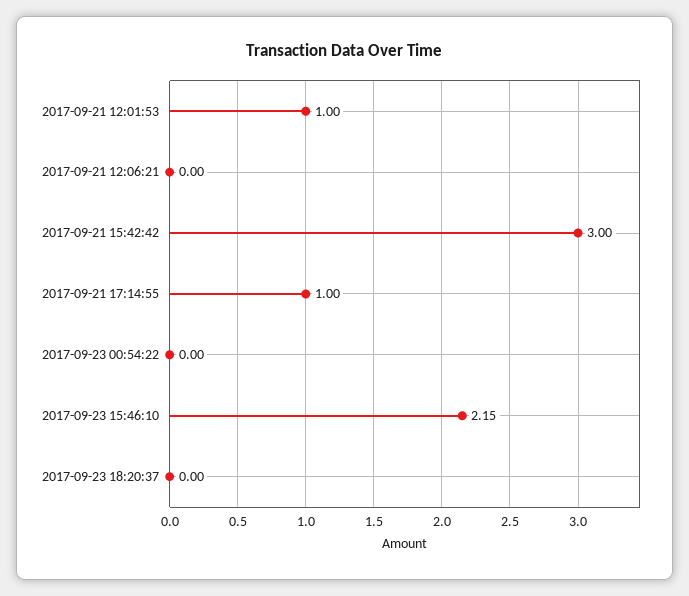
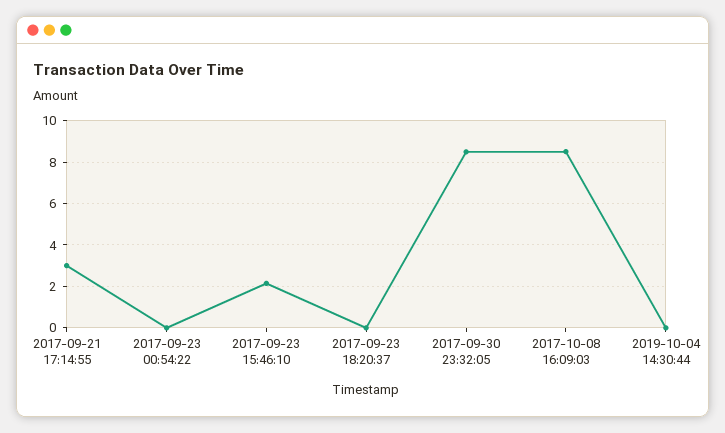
2017-09-21 12:01:53: 1 -> none
2017-09-21 12:06:21: 0 -> none
2017-09-21 15:42:42: 3 -> none
2017-09-21 17:14:55: 1 -> 3
2017-09-30 23:32:05: none -> 8.5
2017-10-08 16:09:03: none -> 8.5
2019-10-04 14:30:44: none -> 0

